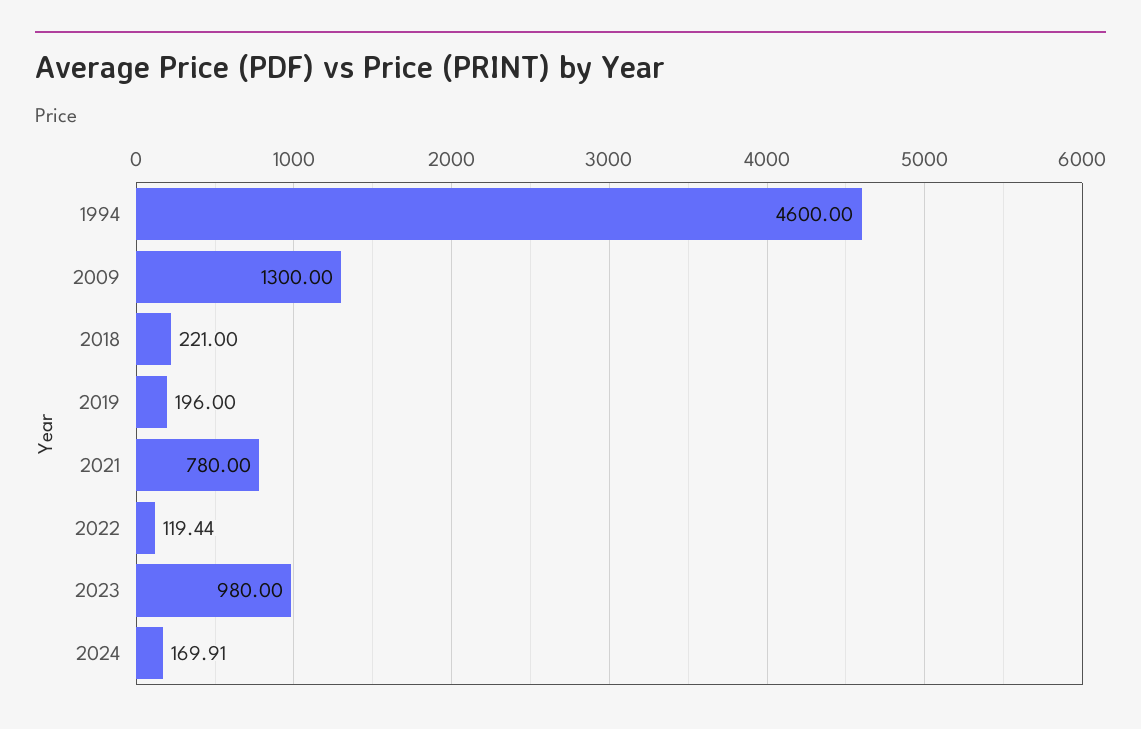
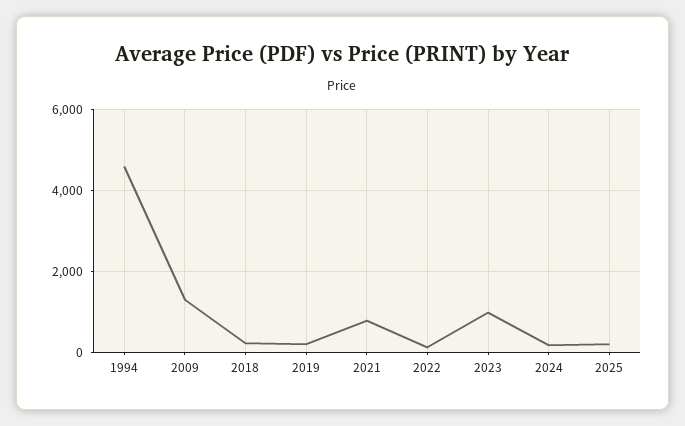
2025: none -> 200

